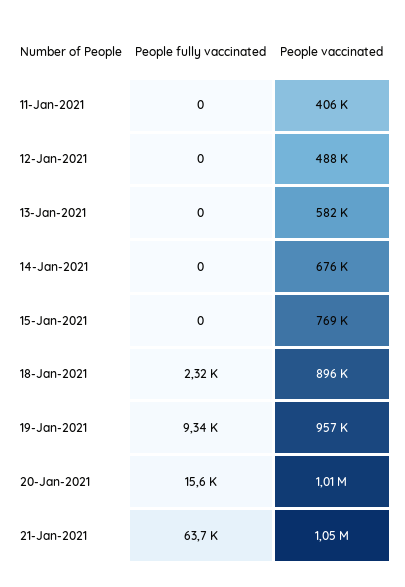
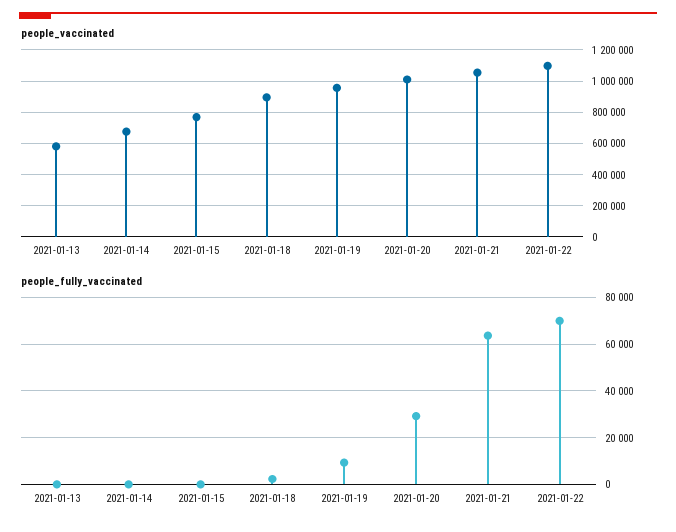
People fully vaccinated, 11-Jan-2021: 0 -> none
People vaccinated, 11-Jan-2021: 406000 -> none
People fully vaccinated, 12-Jan-2021: 0 -> none
People vaccinated, 12-Jan-2021: 488000 -> none
People fully vaccinated, 20-Jan-2021: 15600 -> 30000
People vaccinated, 2021-01-22: none -> 1100000
People fully vaccinated, 2021-01-22: none -> 70000

